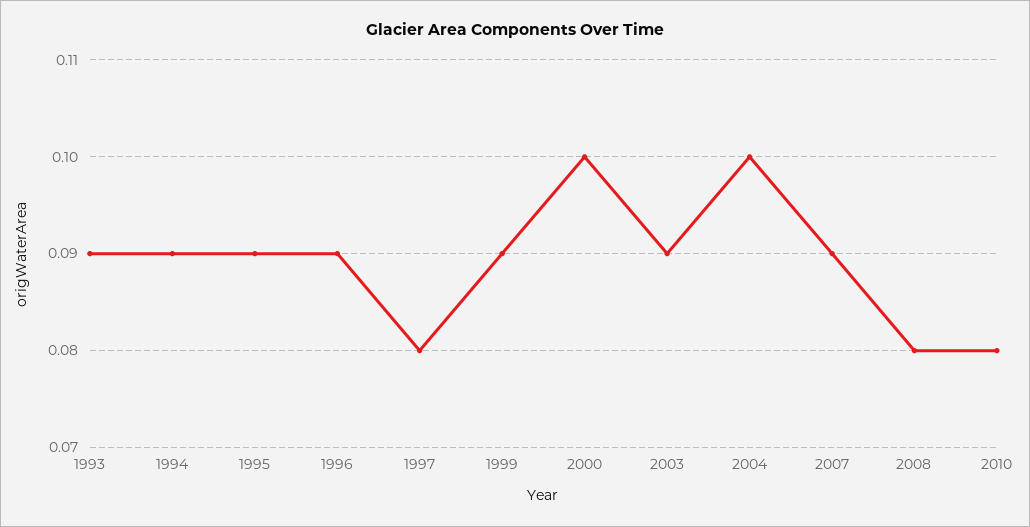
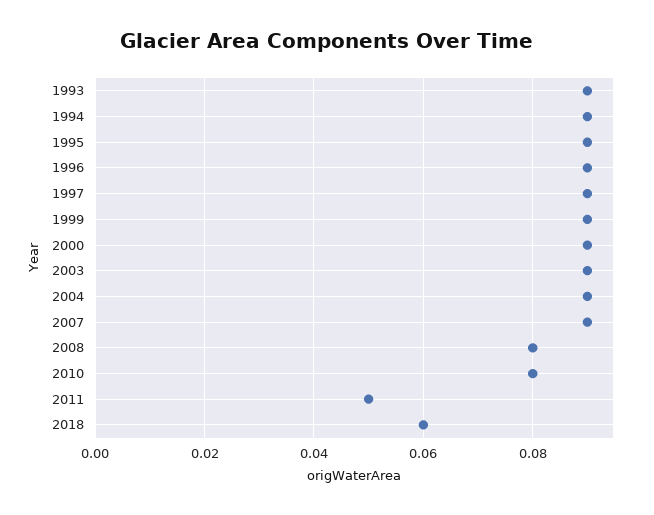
1997: 0.08 -> 0.09
2000: 0.1 -> 0.09
2004: 0.1 -> 0.09
2011: none -> 0.05
2018: none -> 0.06

